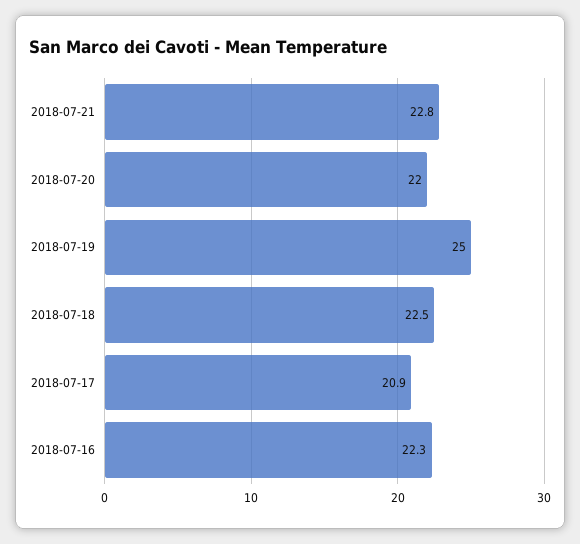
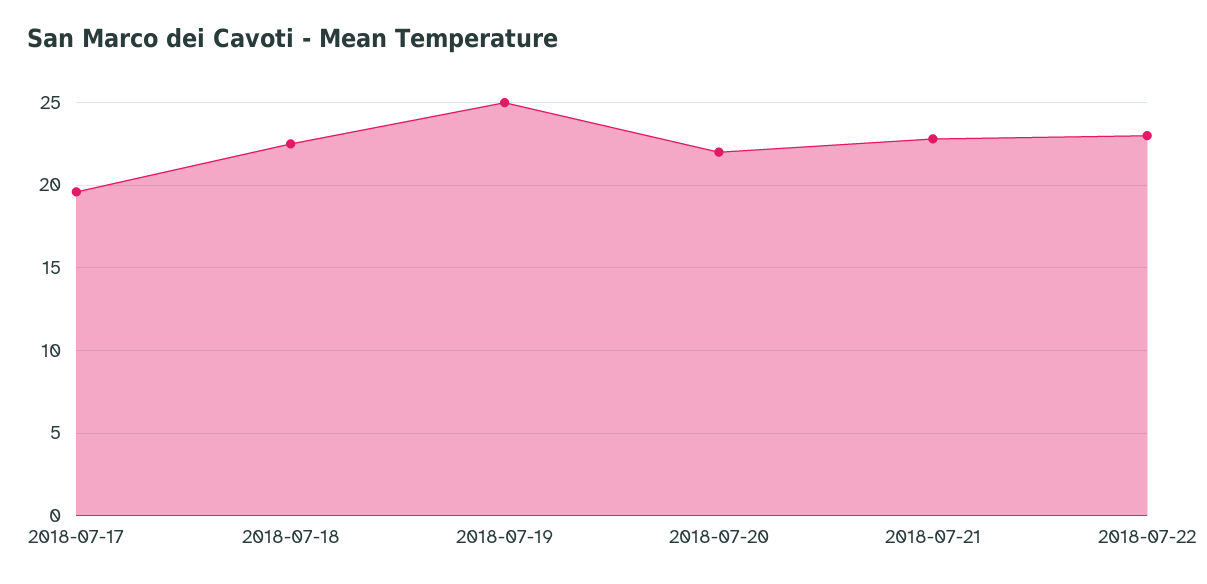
2018-07-17: 20.9 -> 19.5
2018-07-16: 22.3 -> none
2018-07-22: none -> 23

